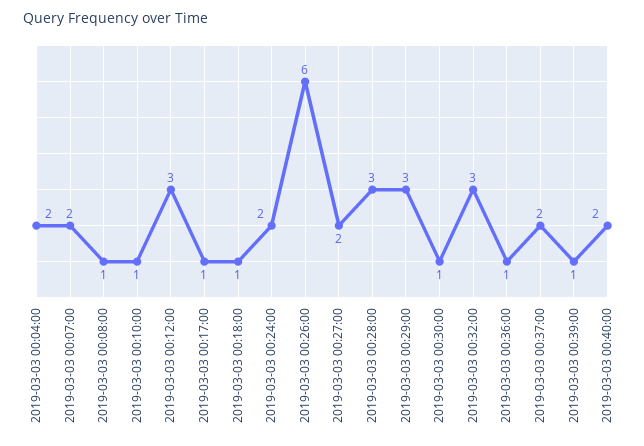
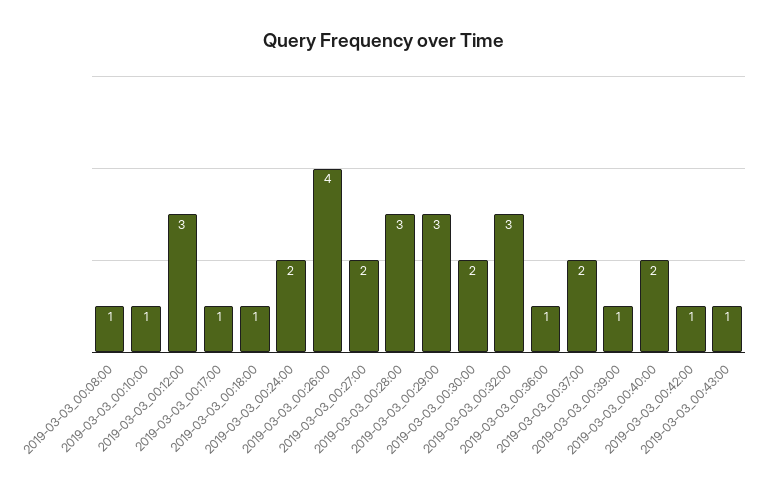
2019-03-03 00:04:00: 2 -> none
2019-03-03 00:07:00: 2 -> none
2019-03-03 00:26:00: 6 -> 4
2019-03-03 00:30:00: 1 -> 2
2019-03-03_00:42:00: none -> 1
2019-03-03_00:43:00: none -> 1

